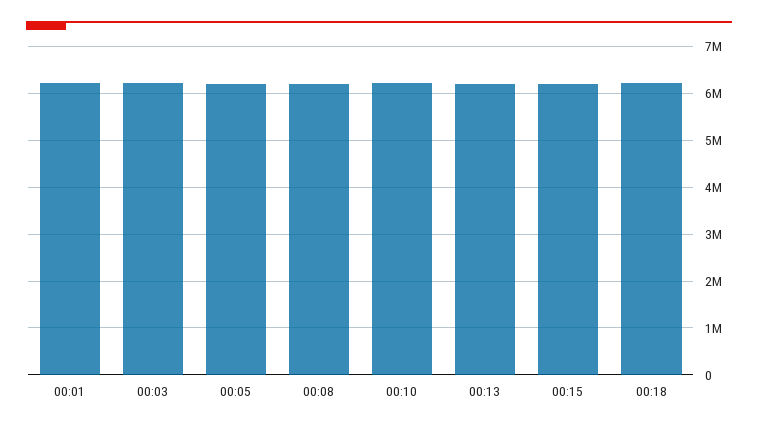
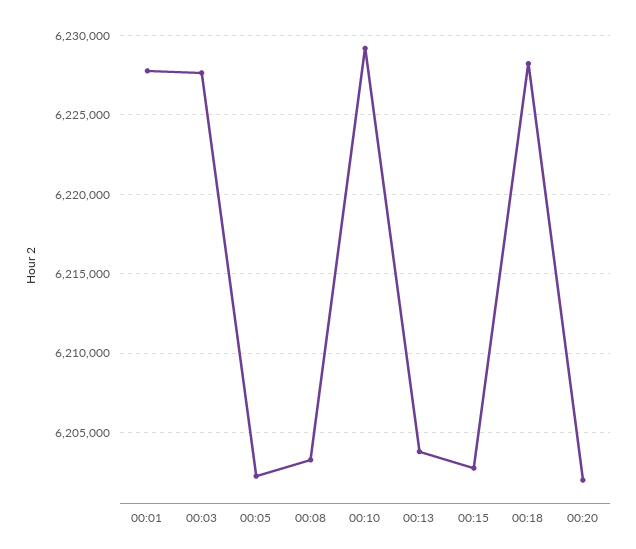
00:20: none -> 6202000

